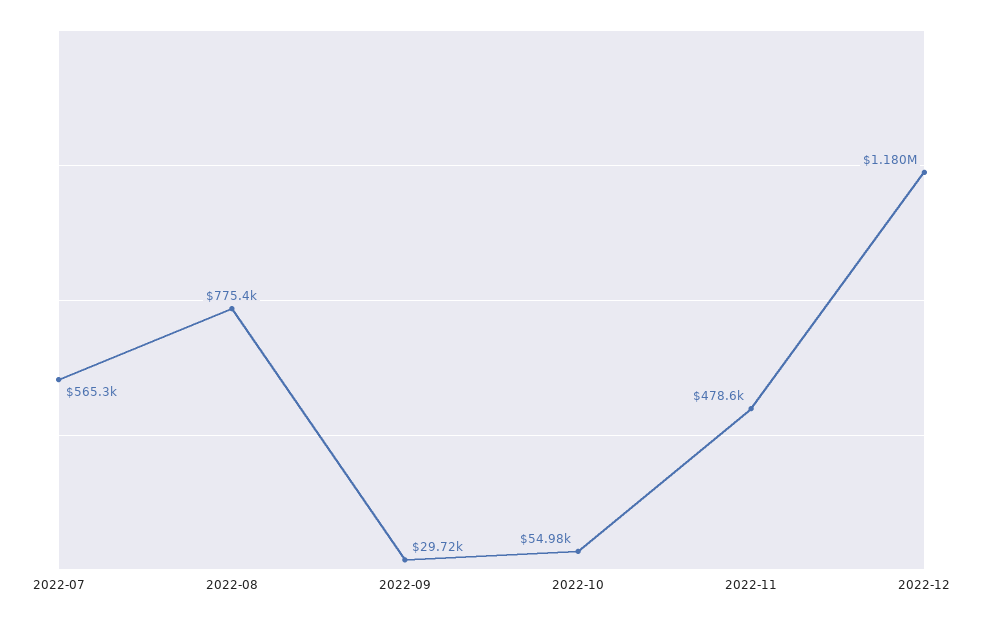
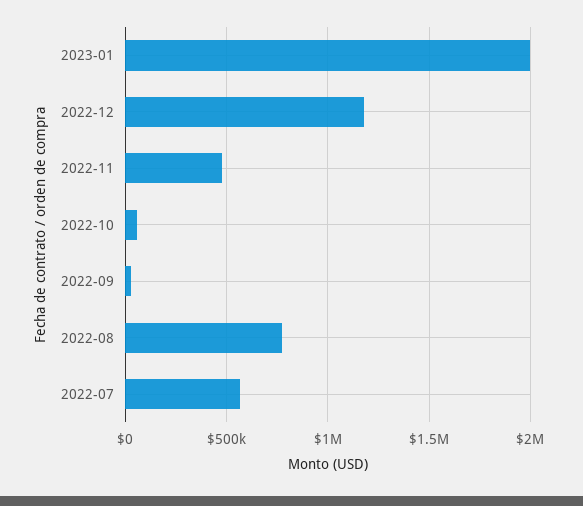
2023-01: none -> 2000000

